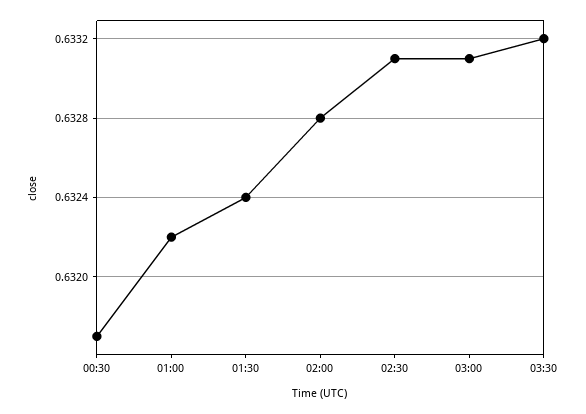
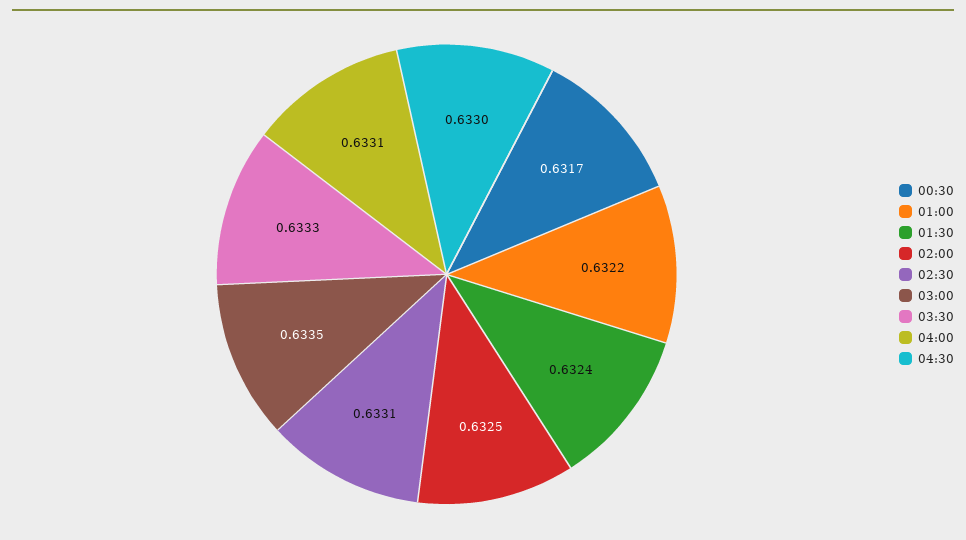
02:00: 0.6328 -> 0.6325
03:00: 0.6331 -> 0.6335
03:30: 0.6332 -> 0.6333
04:00: none -> 0.6331
04:30: none -> 0.633

